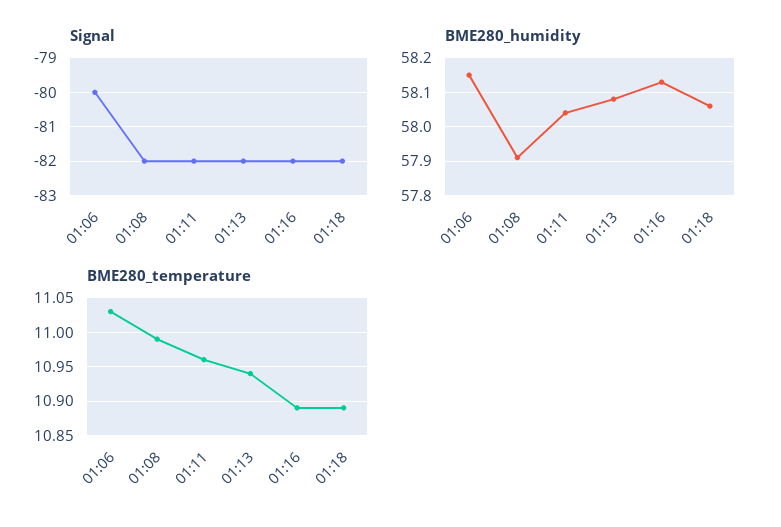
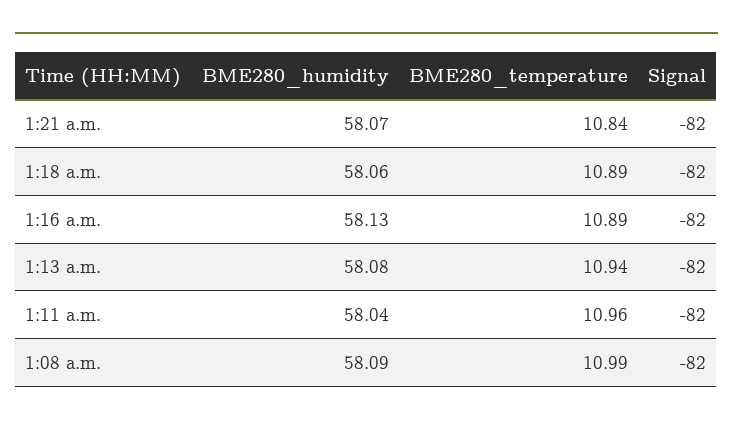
Signal, 01:06: -80 -> none
BME280_humidity, 01:06: 58.15 -> none
BME280_humidity, 01:08: 57.9 -> 58.09
BME280_temperature, 01:06: 11.03 -> none
BME280_humidity, 1:21 a.m.: none -> 58.07
BME280_temperature, 1:21 a.m.: none -> 10.84
Signal, 1:21 a.m.: none -> -82

